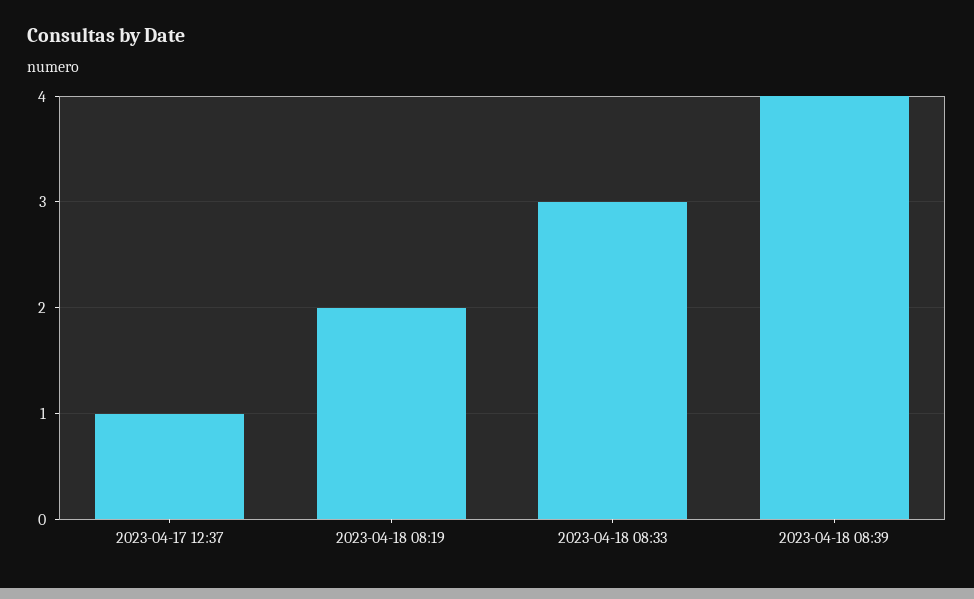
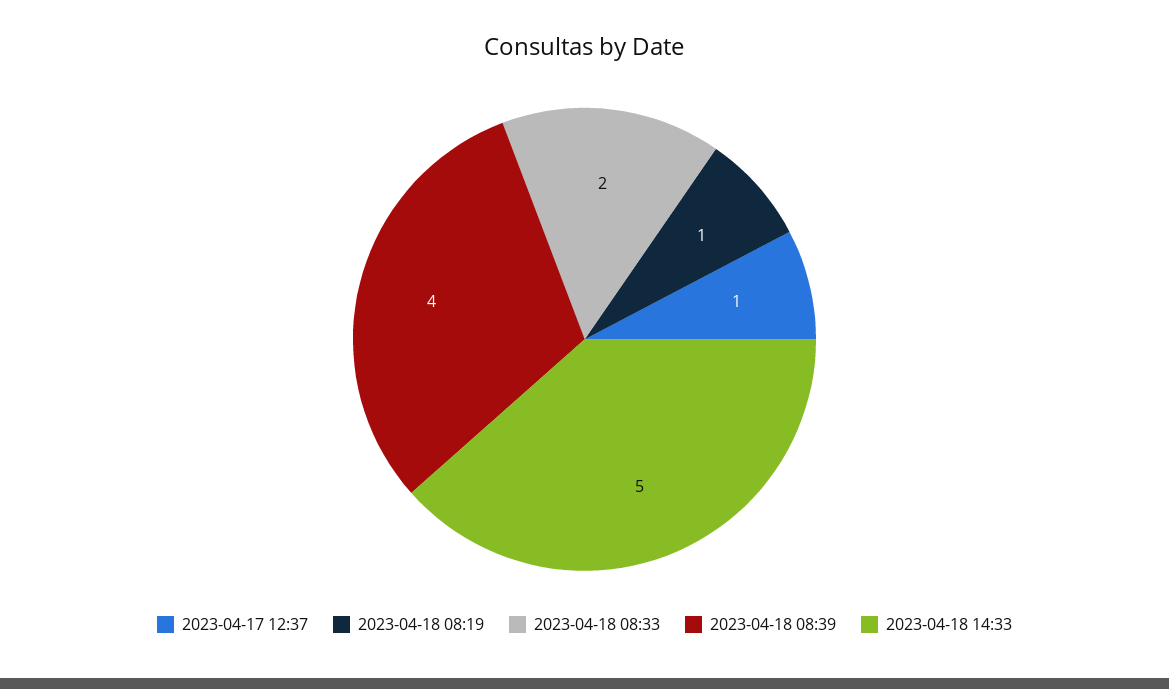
2023-04-18 08:19: 2 -> 1
2023-04-18 08:33: 3 -> 2
2023-04-18 14:33: none -> 5

